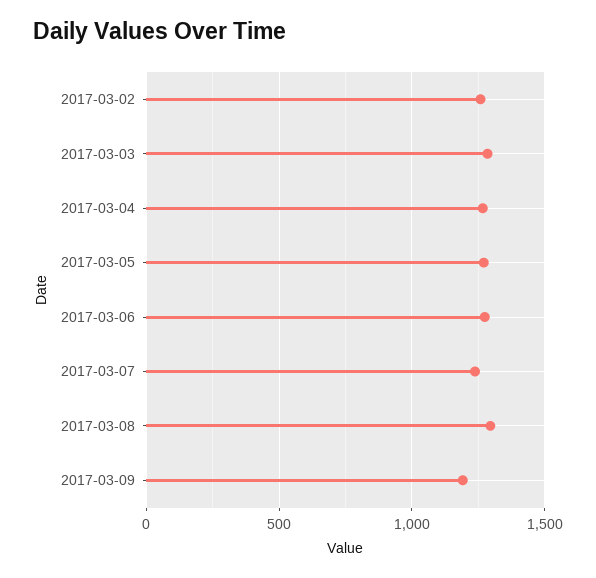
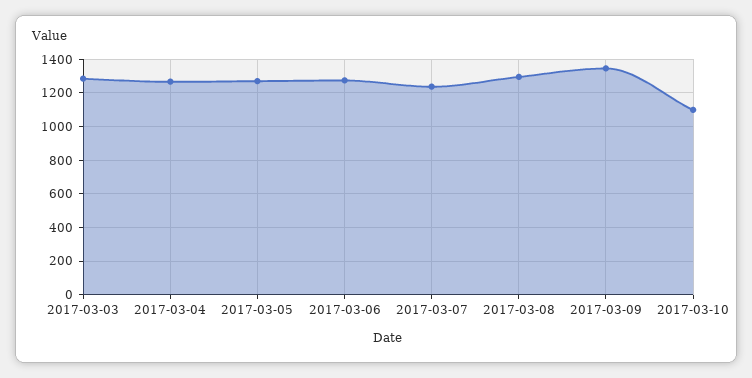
2017-03-02: 1250 -> none
2017-03-09: 1200 -> 1350
2017-03-10: none -> 1100

